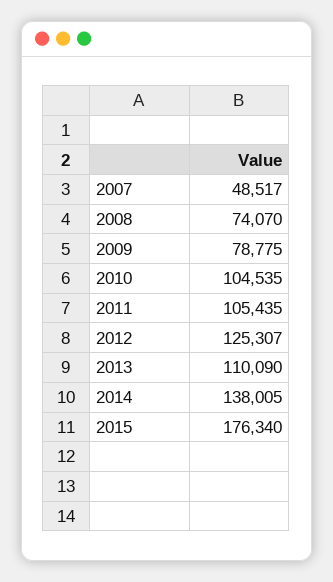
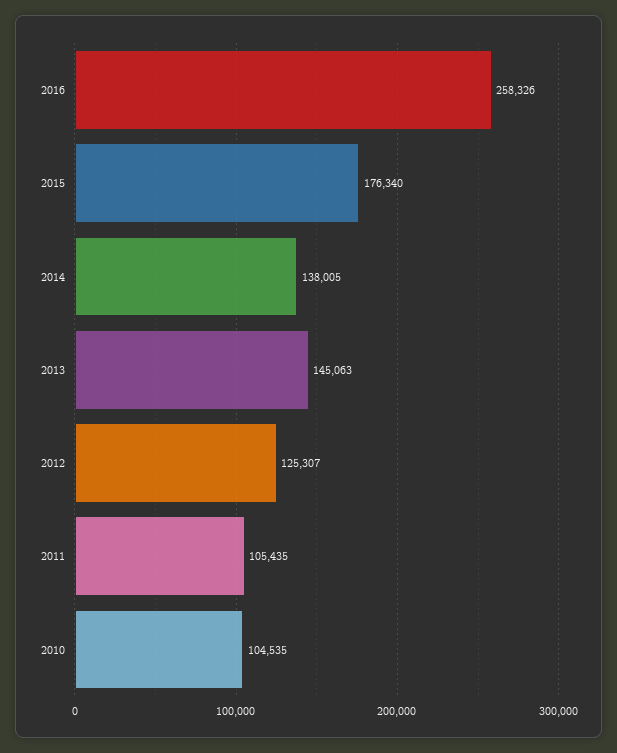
2007: 48517 -> none
2008: 74070 -> none
2009: 78775 -> none
2013: 110090 -> 145063
2016: none -> 258326

